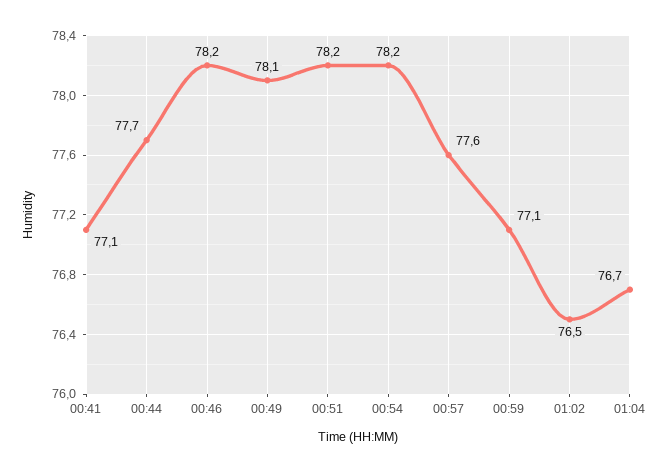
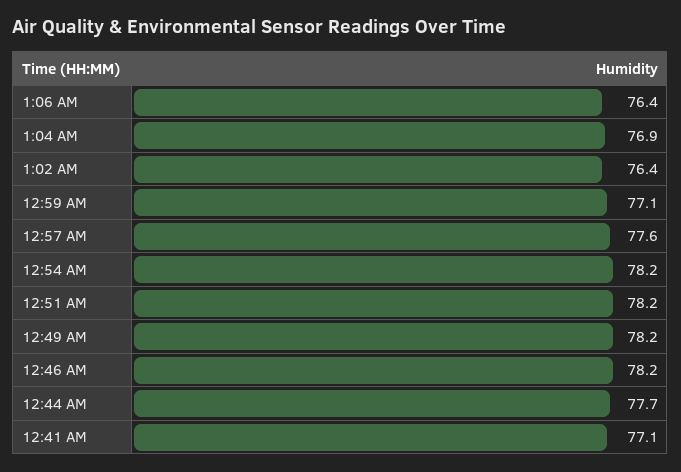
00:49: 78.1 -> 78.2
01:02: 76.5 -> 76.4
01:04: 76.7 -> 76.9
1:06 AM: none -> 76.4

